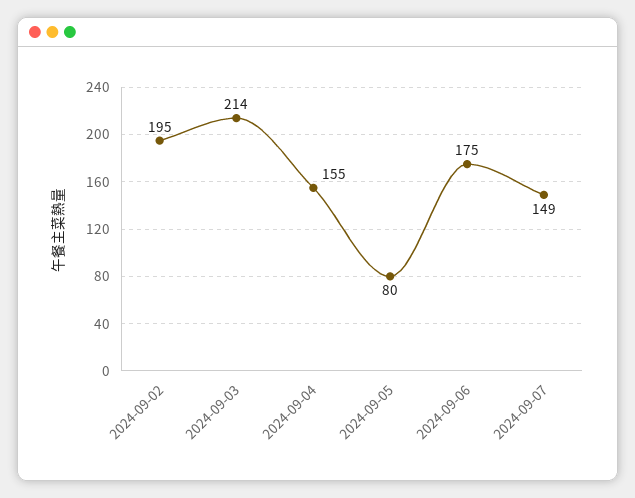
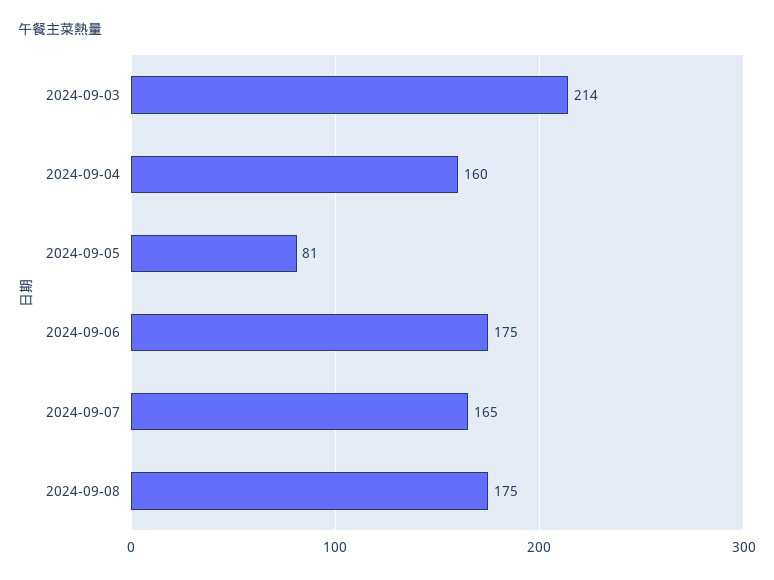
2024-09-02: 195 -> none
2024-09-04: 155 -> 160
2024-09-05: 80 -> 81
2024-09-07: 149 -> 165
2024-09-08: none -> 175

